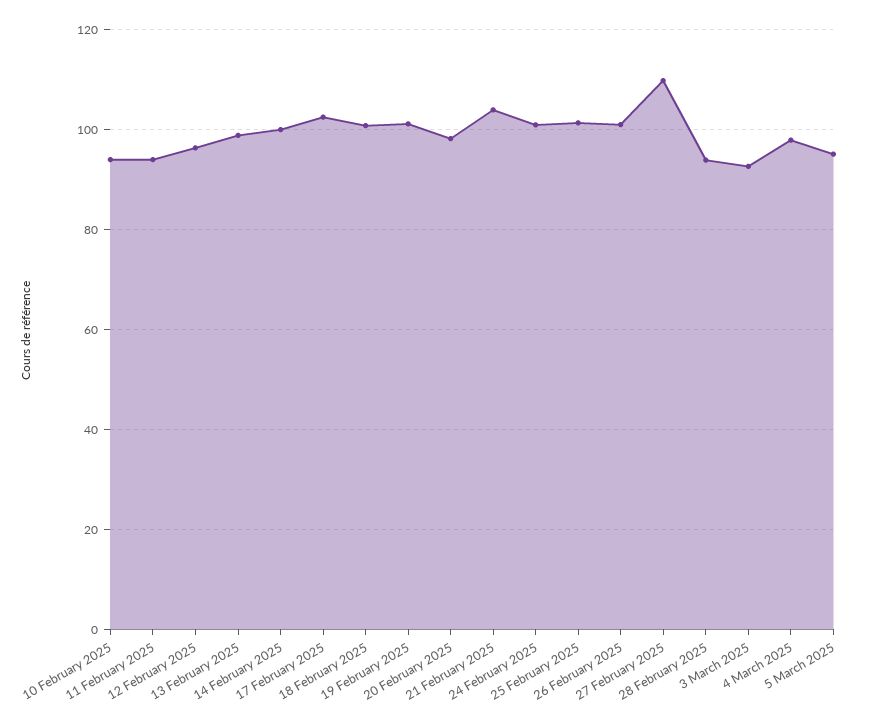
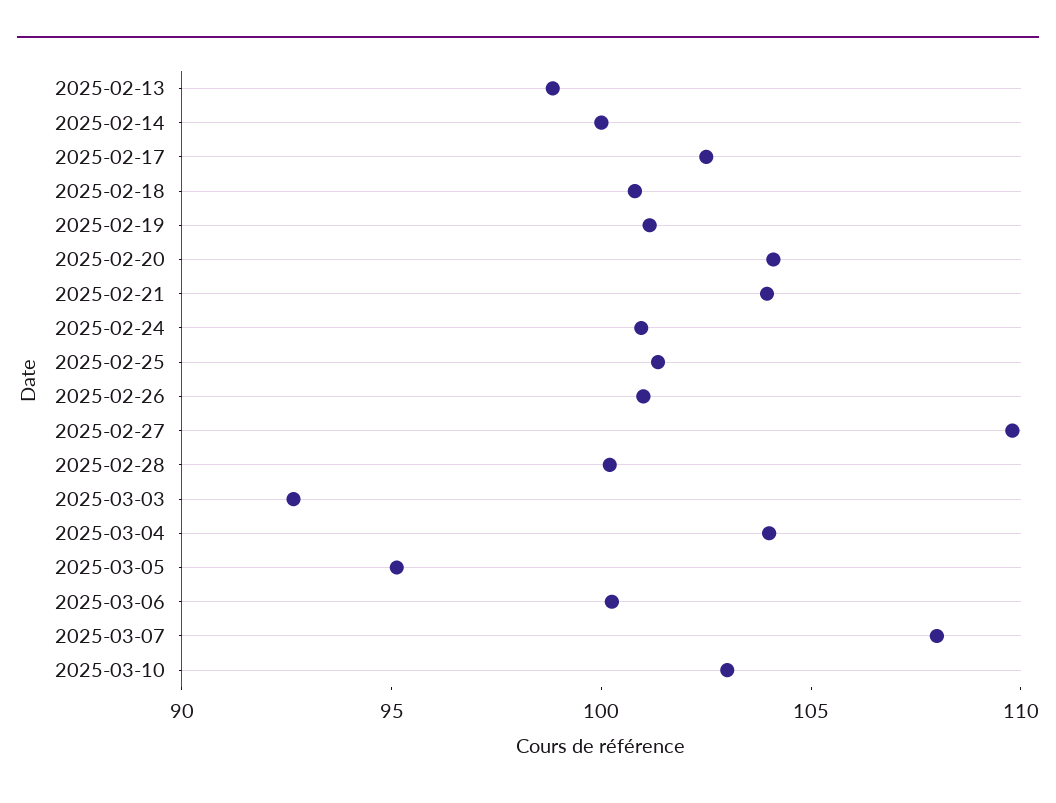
10 February 2025: 94 -> none
11 February 2025: 94 -> none
12 February 2025: 96 -> none
20 February 2025: 98 -> 104
28 February 2025: 94 -> 100
4 March 2025: 98 -> 104
2025-03-06: none -> 100
2025-03-07: none -> 108
2025-03-10: none -> 103

